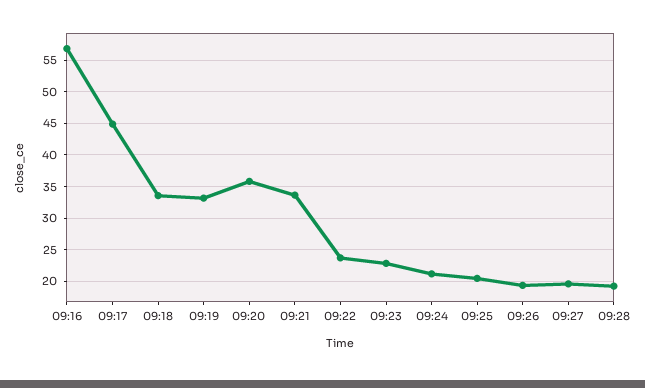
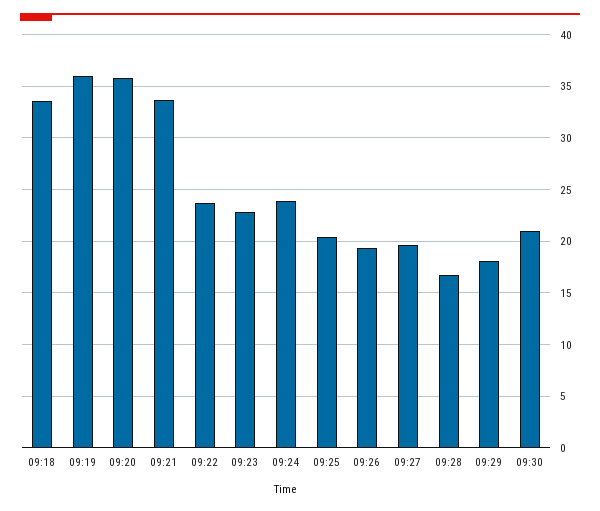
09:16: 57 -> none
09:17: 45 -> none
09:19: 33 -> 36
09:24: 21 -> 24
09:28: 19 -> 17
09:29: none -> 18
09:30: none -> 21

